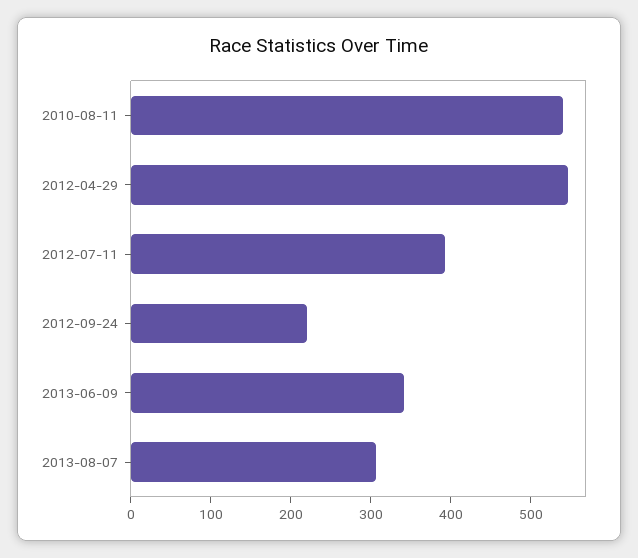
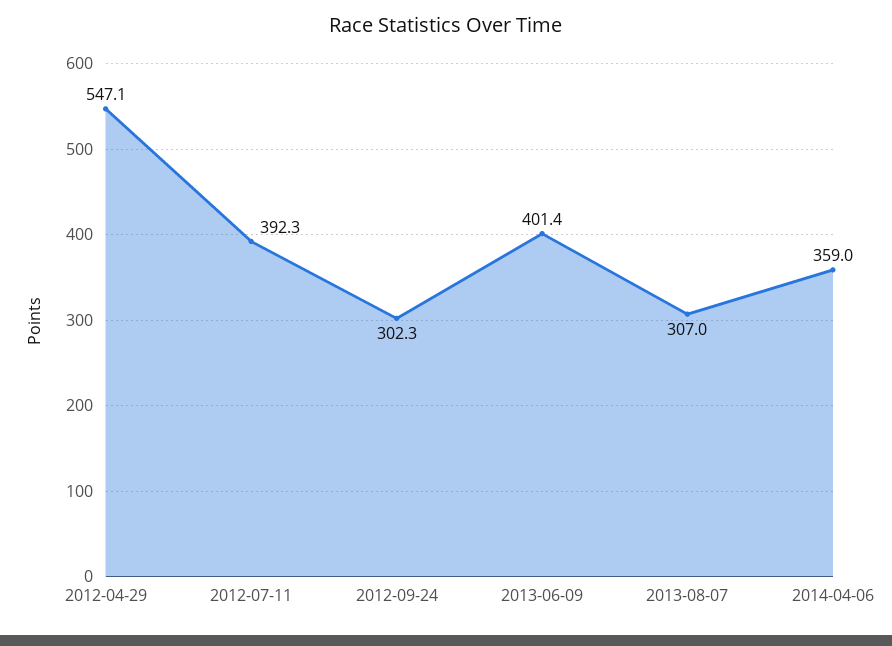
2010-08-11: 540 -> none
2012-09-24: 220 -> 302.3
2013-06-09: 340 -> 401.4
2014-04-06: none -> 359

